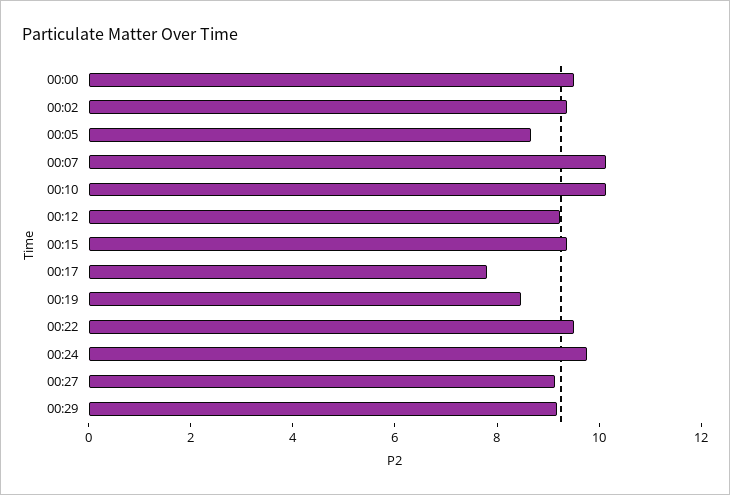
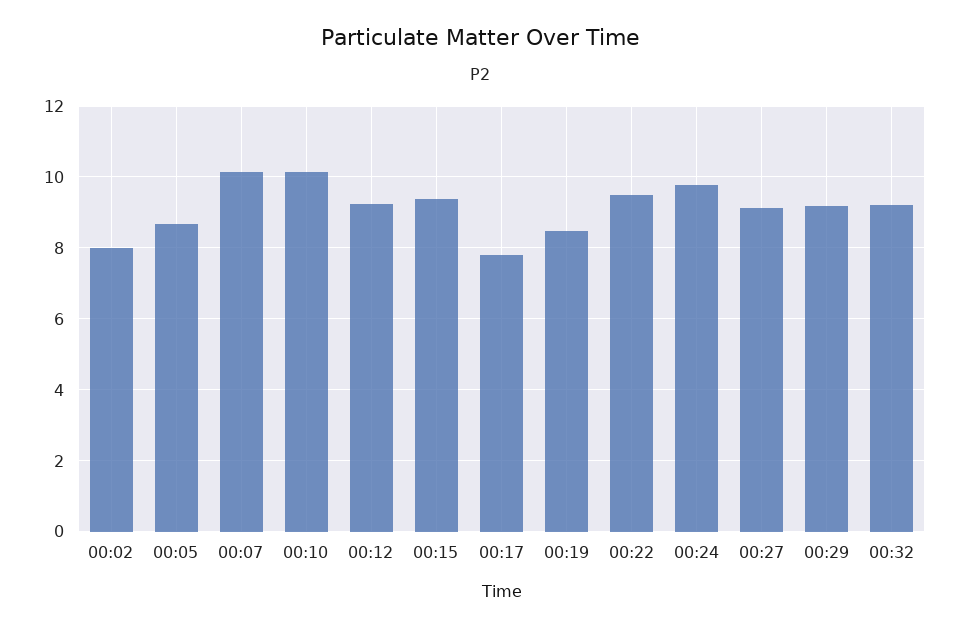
00:00: 9.5 -> none
00:02: 9.5 -> 8
00:32: none -> 9.2

